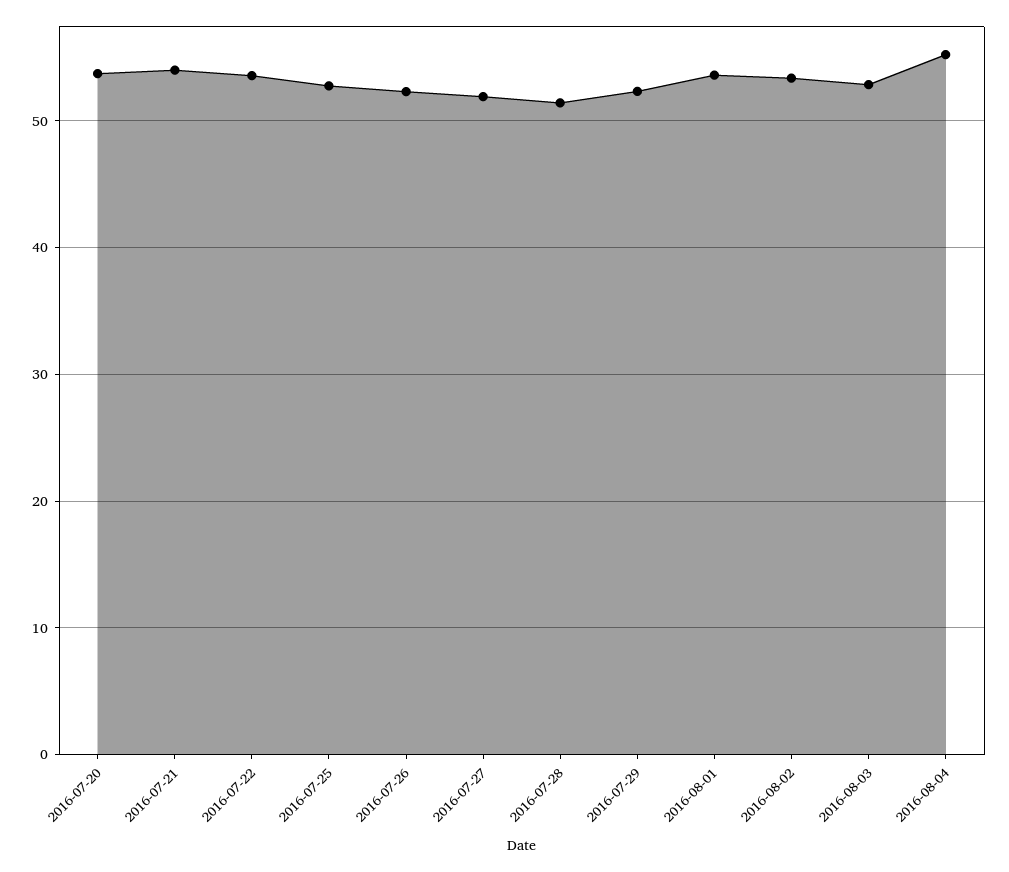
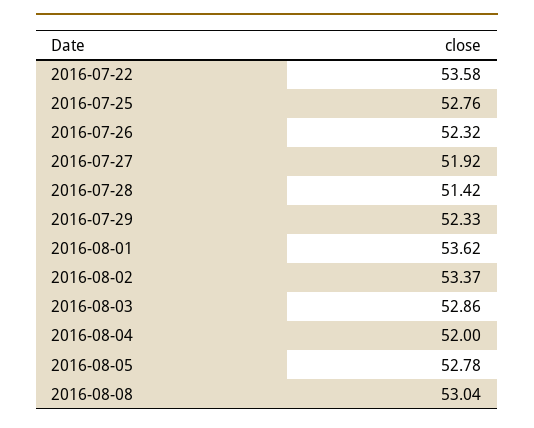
2016-07-20: 54 -> none
2016-07-21: 54 -> none
2016-08-04: 55 -> 52
2016-08-05: none -> 52.78
2016-08-08: none -> 53.04

